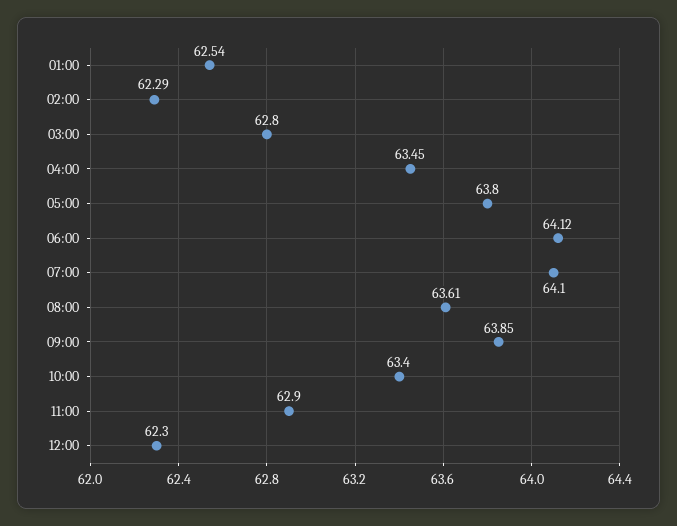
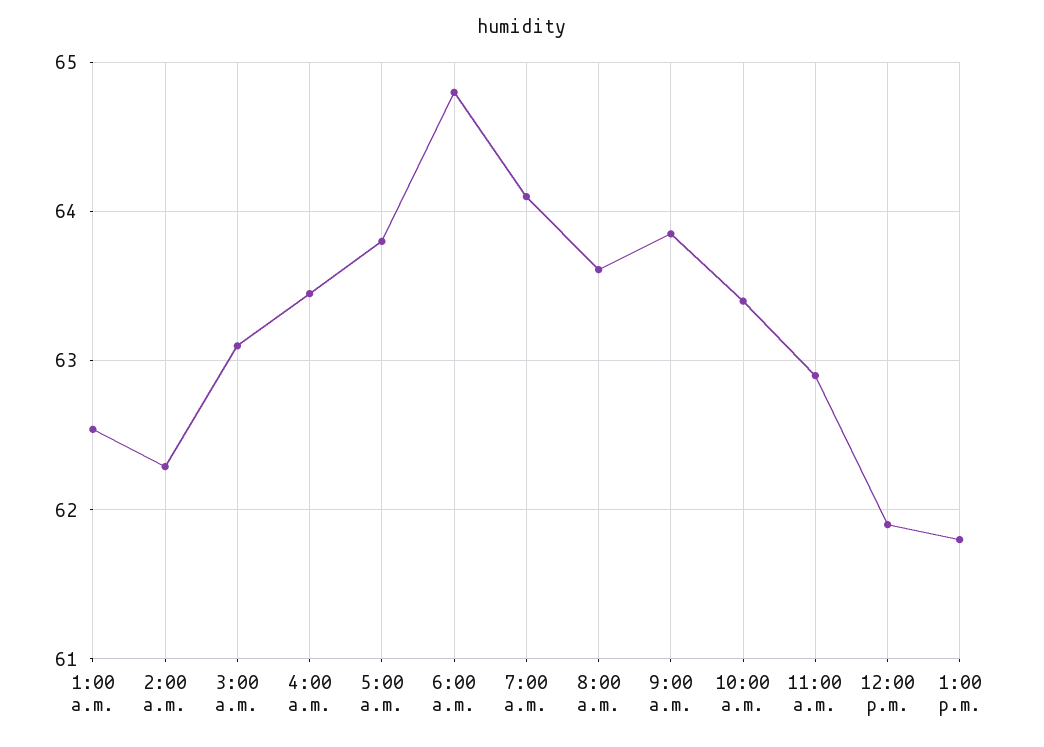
03:00: 62.8 -> 63.1
06:00: 64.12 -> 64.8
12:00: 62.3 -> 61.9
1:00 p.m.: none -> 61.8

